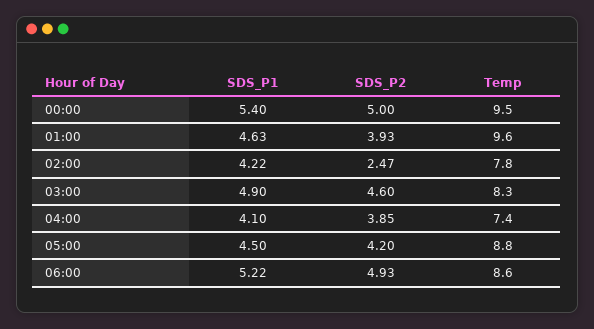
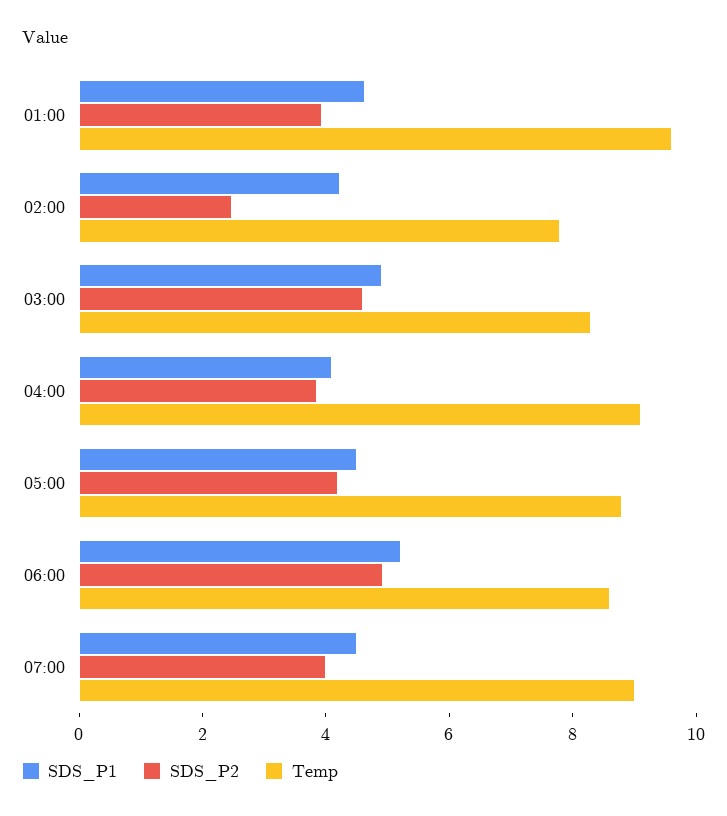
SDS_P1, 00:00: 5.4 -> none
SDS_P2, 00:00: 5 -> none
Temp, 00:00: 9.5 -> none
Temp, 04:00: 7.4 -> 9
SDS_P1, 07:00: none -> 4.5
SDS_P2, 07:00: none -> 4
Temp, 07:00: none -> 9

